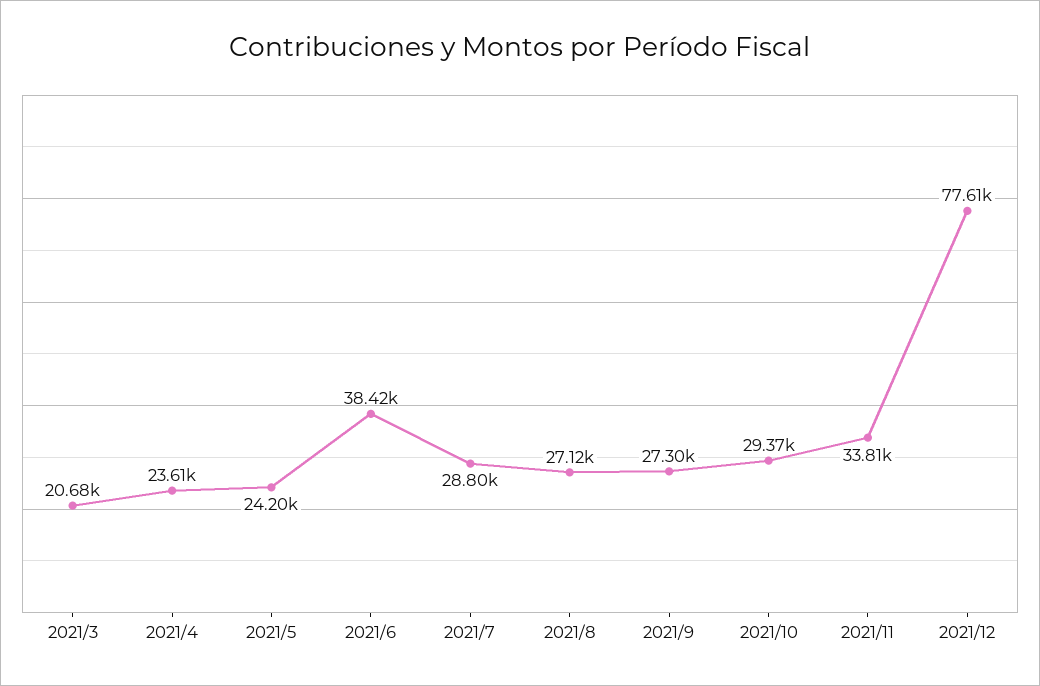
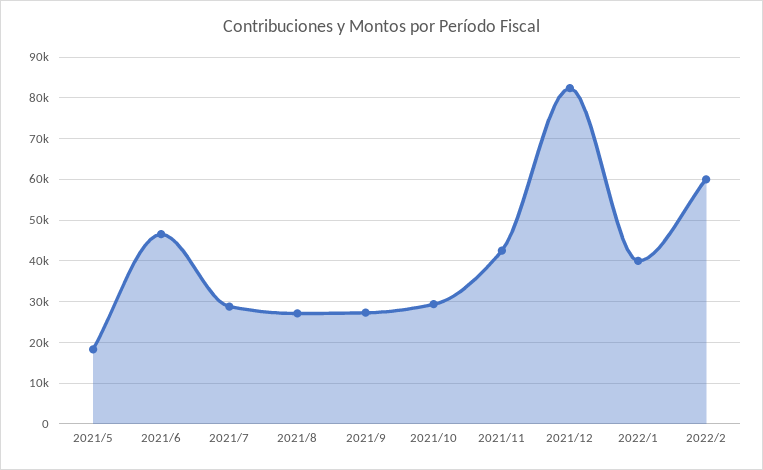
2021/3: 20680 -> none
2021/4: 23610 -> none
2021/5: 24200 -> 18000
2021/6: 38420 -> 46000
2021/11: 33810 -> 42000
2021/12: 77610 -> 82000
2022/1: none -> 40000
2022/2: none -> 60000

